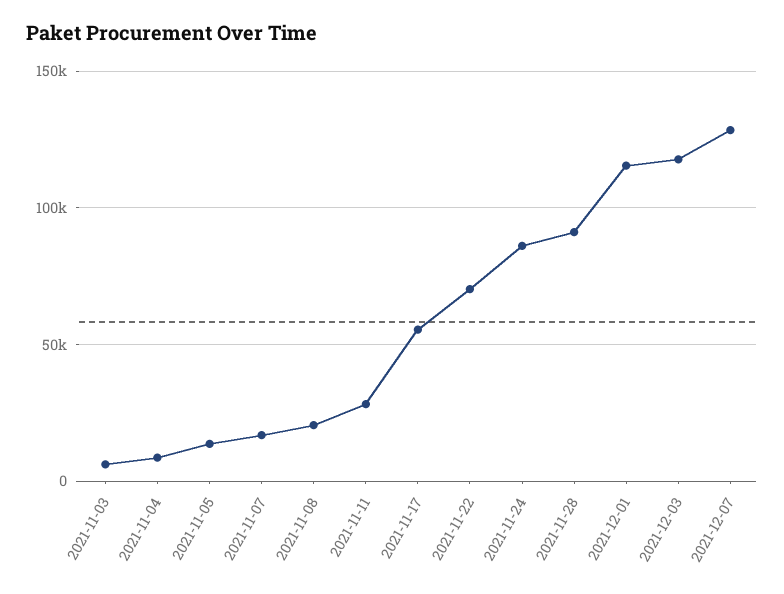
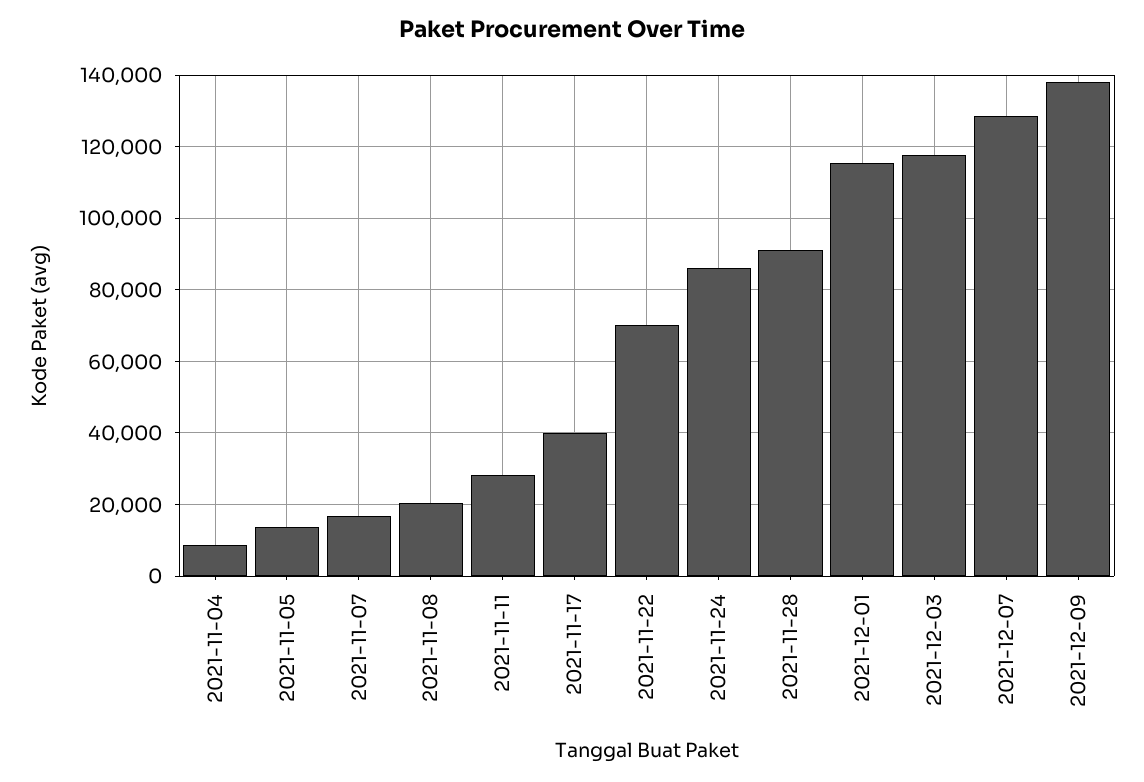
2021-11-03: 5000 -> none
2021-11-17: 55000 -> 40000
2021-12-09: none -> 138000

